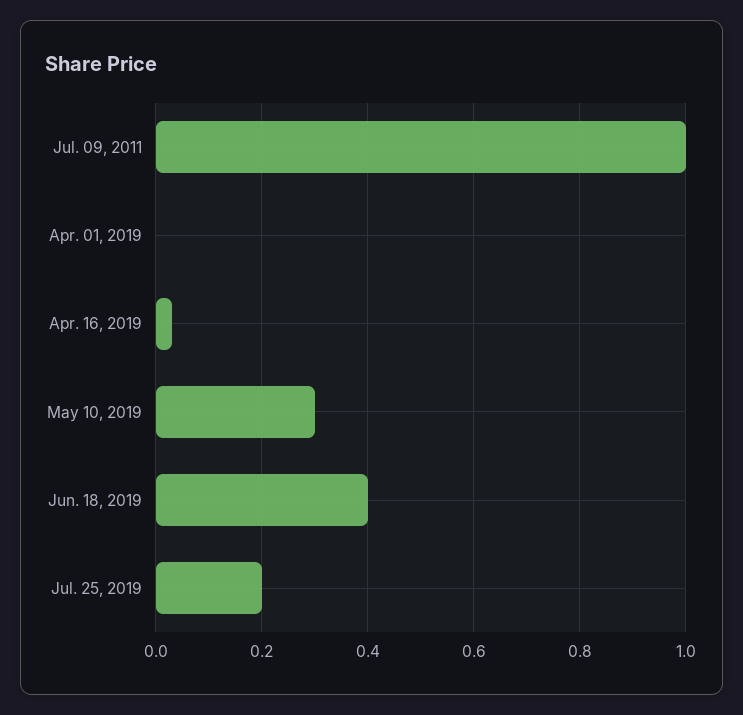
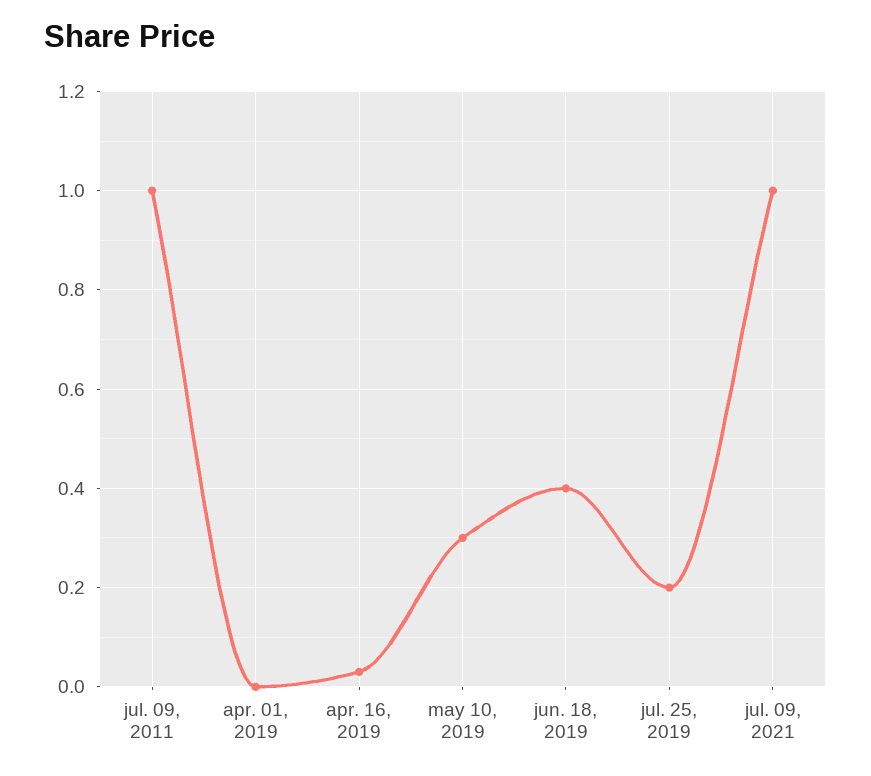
jul. 09, 2021: none -> 1

